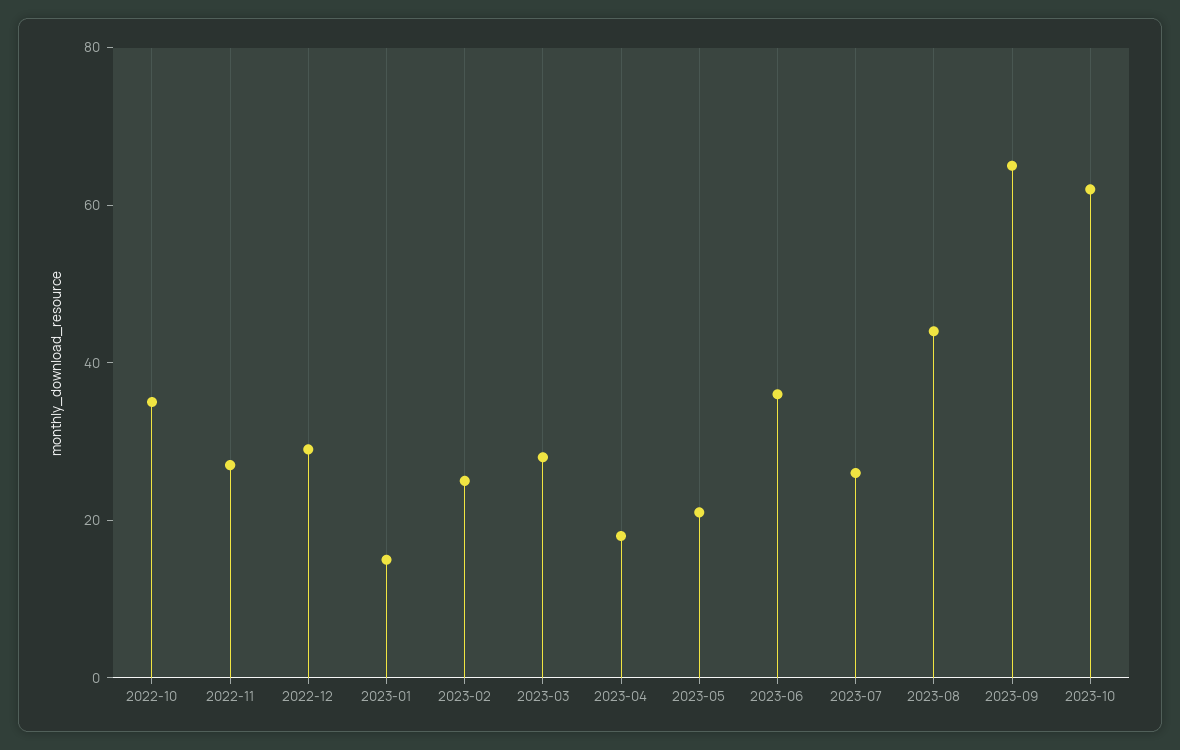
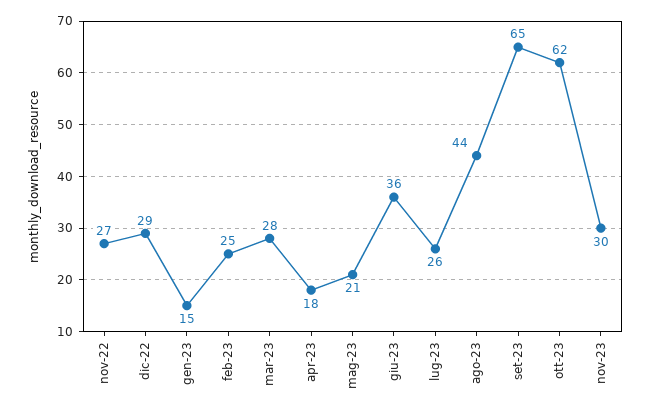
2022-10: 35 -> none
nov-23: none -> 30

